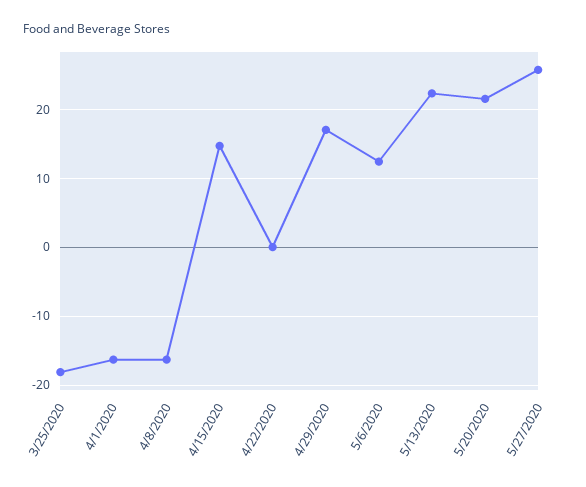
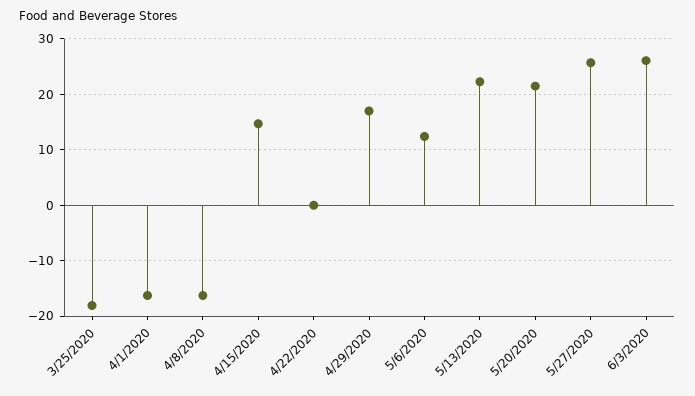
6/3/2020: none -> 26

